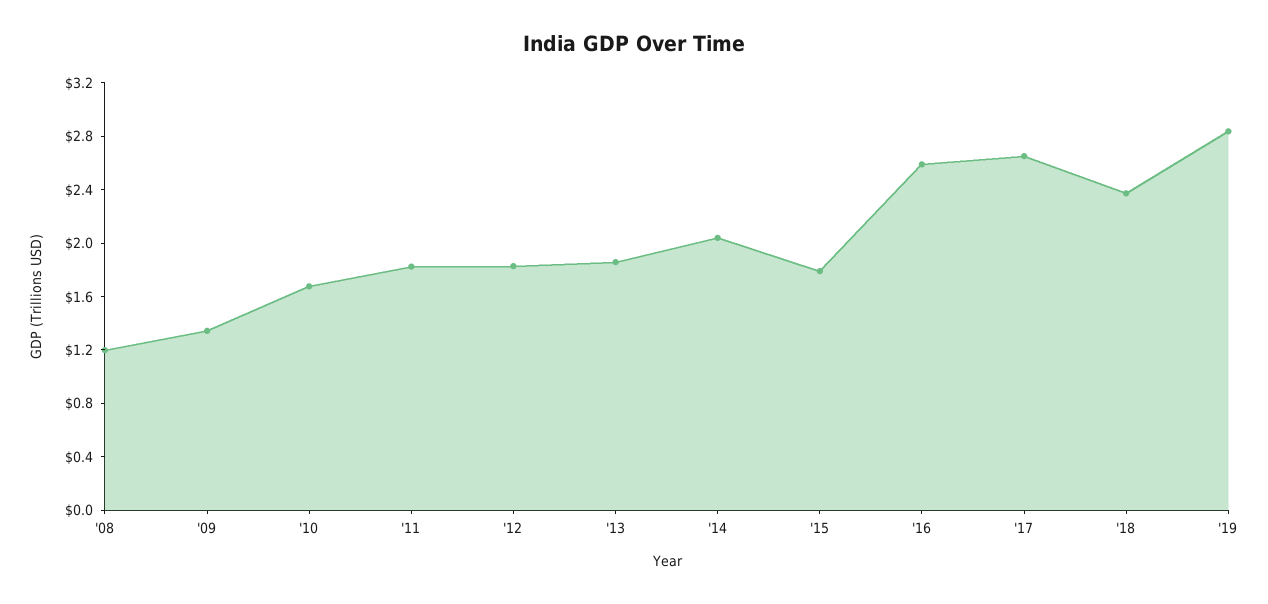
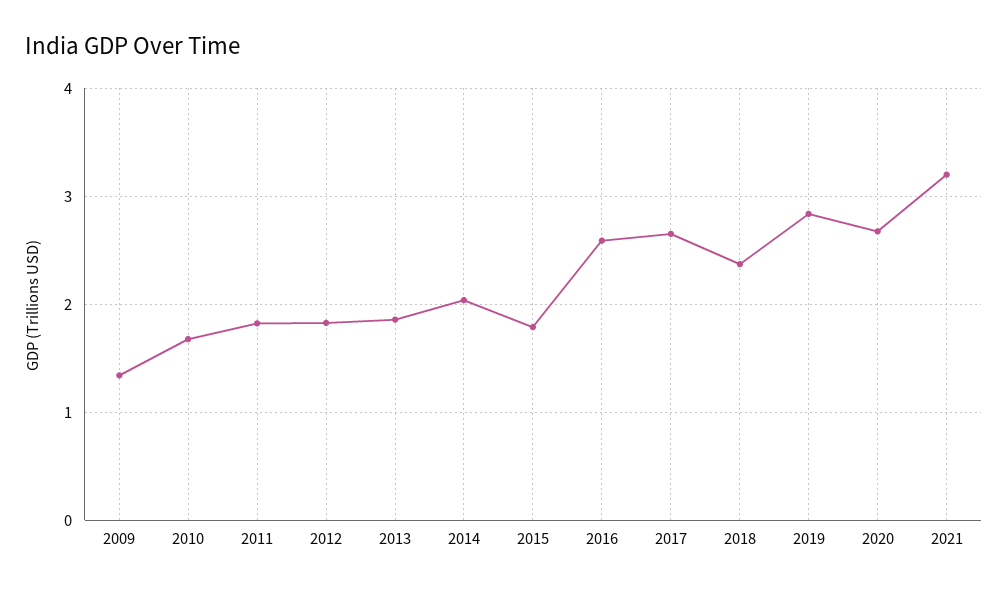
'08: 1.2 -> none
2020: none -> 2.7
2021: none -> 3.2

